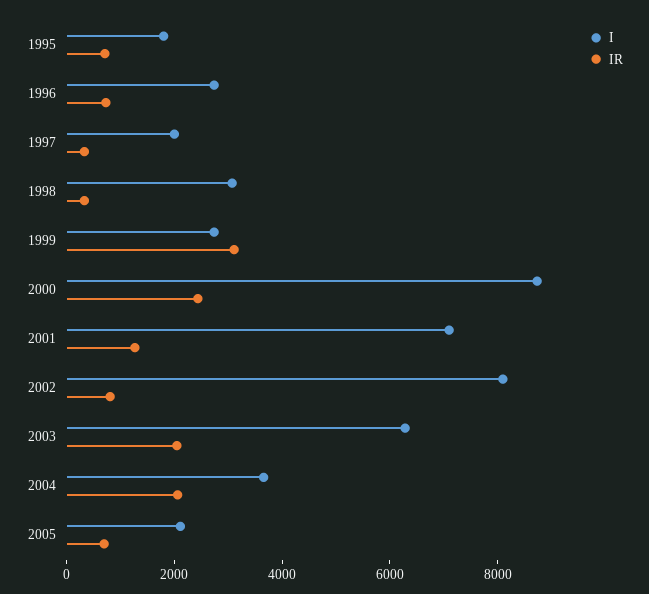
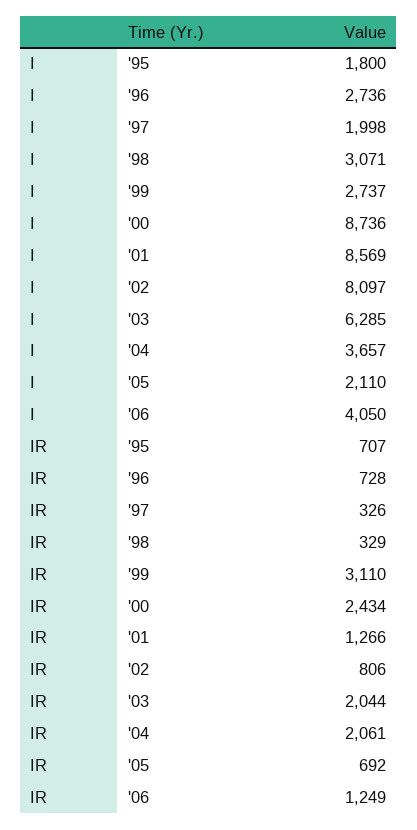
I, 2001: 7000 -> 8569
I, '06: none -> 4050
IR, '06: none -> 1249

